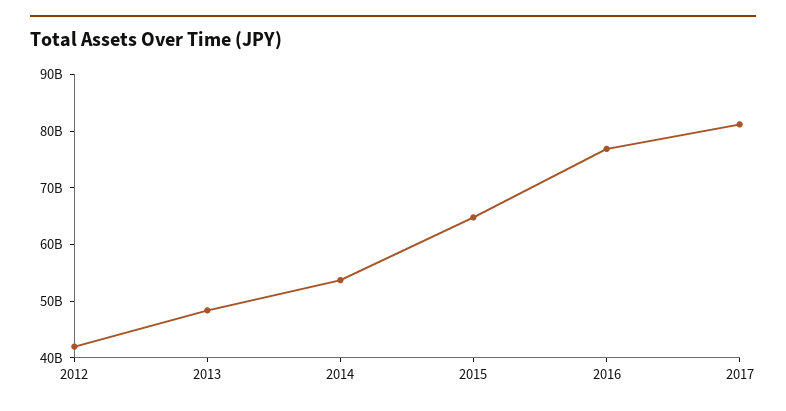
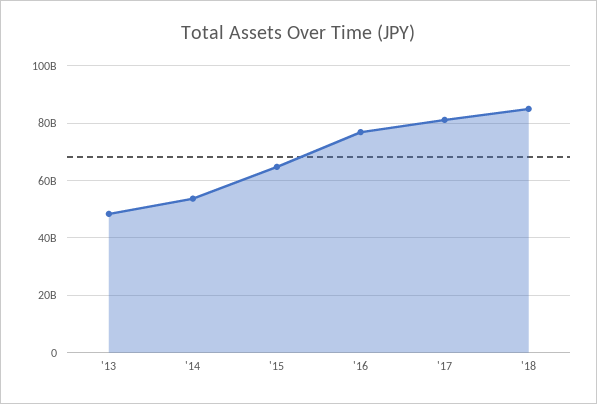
2012: 42000000000 -> none
'18: none -> 85000000000

